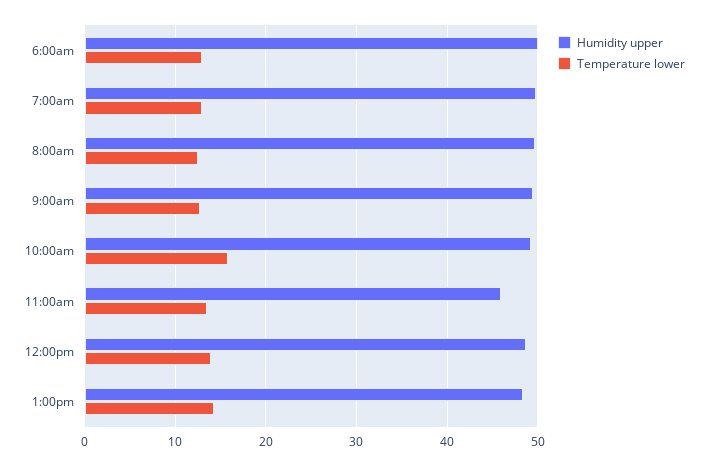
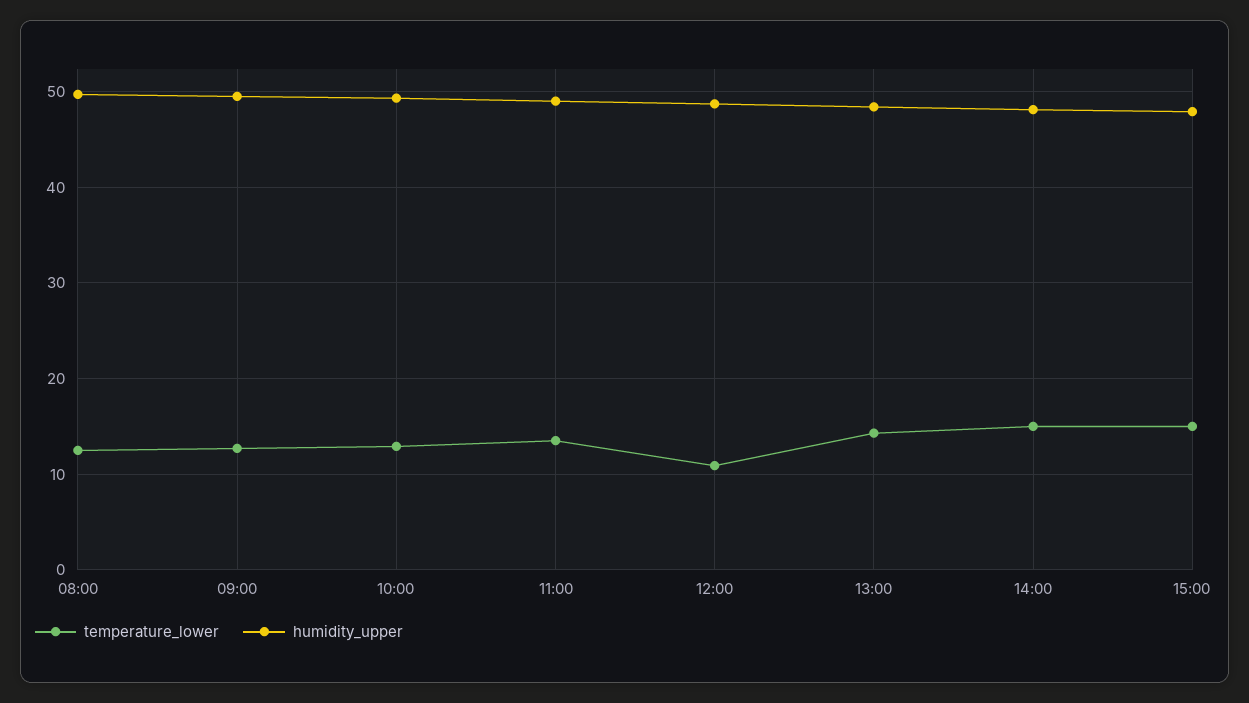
Humidity upper, 6:00am: 50 -> none
Temperature lower, 6:00am: 13 -> none
Humidity upper, 7:00am: 50 -> none
Temperature lower, 7:00am: 13 -> none
Temperature lower, 10:00am: 16 -> 13
Humidity upper, 11:00am: 46 -> 49
Temperature lower, 12:00pm: 14 -> 11
Temperature lower, 14:00: none -> 15
Humidity upper, 14:00: none -> 48
Temperature lower, 15:00: none -> 15
Humidity upper, 15:00: none -> 48

